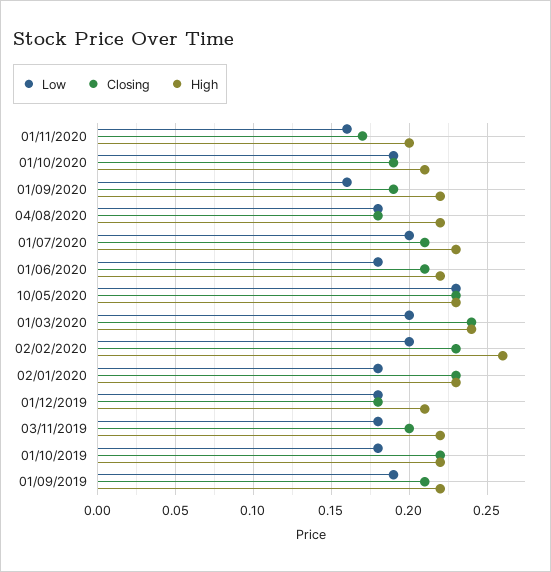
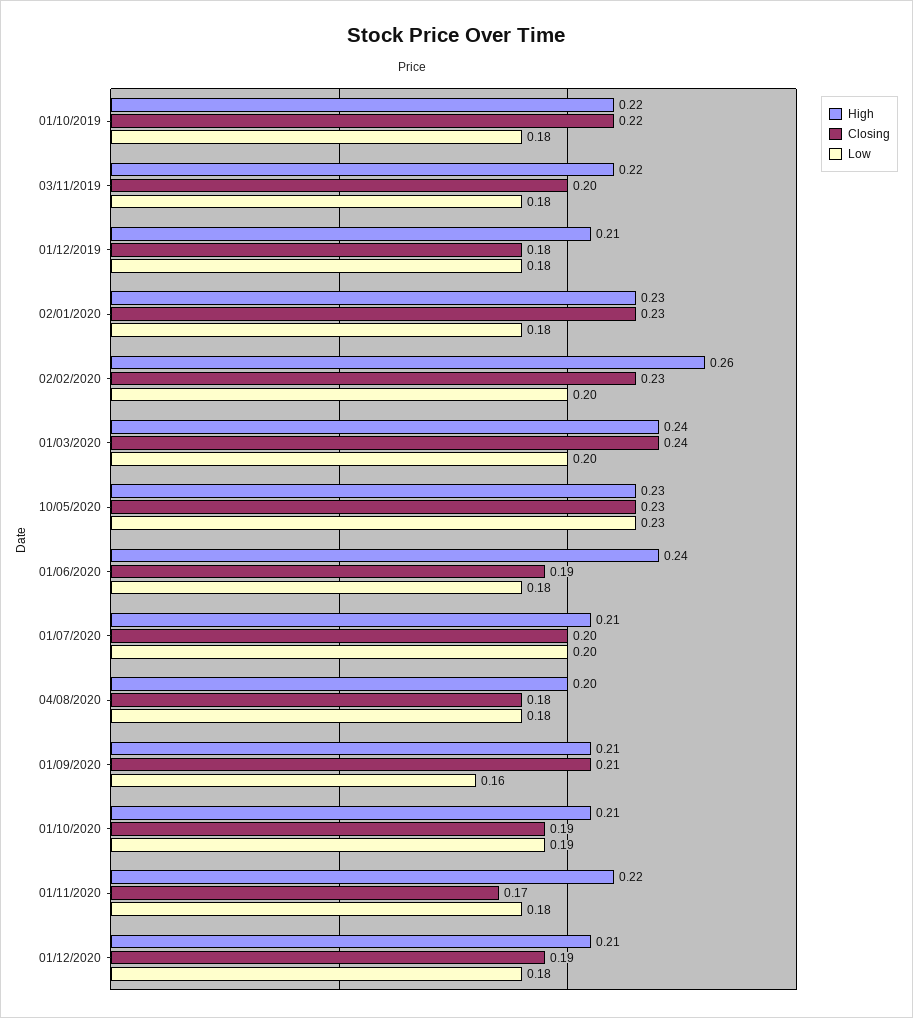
Low, 01/11/2020: 0.16 -> 0.18
High, 01/11/2020: 0.2 -> 0.22
Closing, 01/09/2020: 0.19 -> 0.21
High, 01/09/2020: 0.22 -> 0.21
High, 04/08/2020: 0.22 -> 0.2
Closing, 01/07/2020: 0.21 -> 0.2
High, 01/07/2020: 0.23 -> 0.21
Closing, 01/06/2020: 0.21 -> 0.19
High, 01/06/2020: 0.22 -> 0.24
Low, 01/09/2019: 0.19 -> none
Closing, 01/09/2019: 0.21 -> none
High, 01/09/2019: 0.22 -> none
High, 01/12/2020: none -> 0.21
Closing, 01/12/2020: none -> 0.19
Low, 01/12/2020: none -> 0.18

